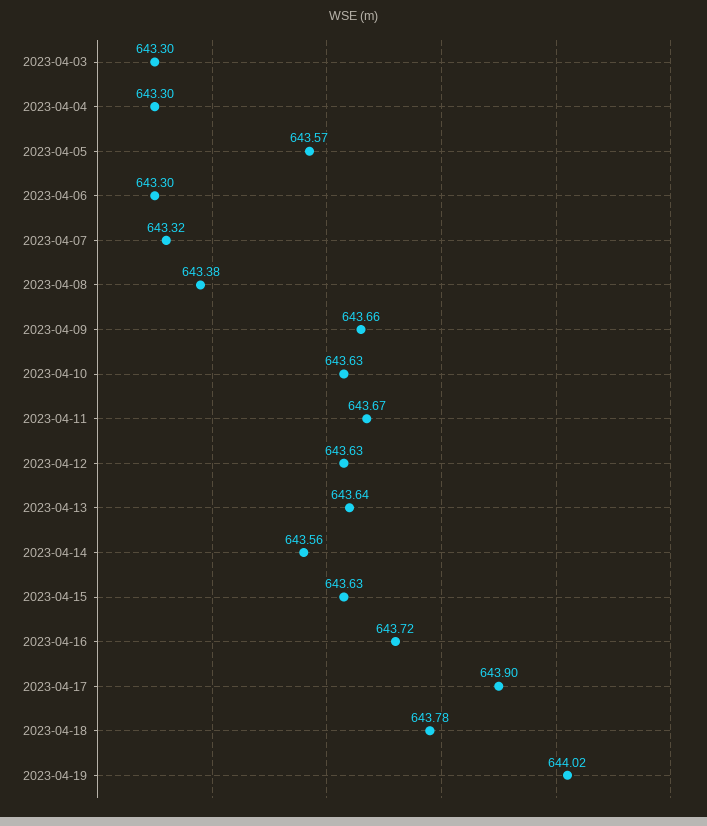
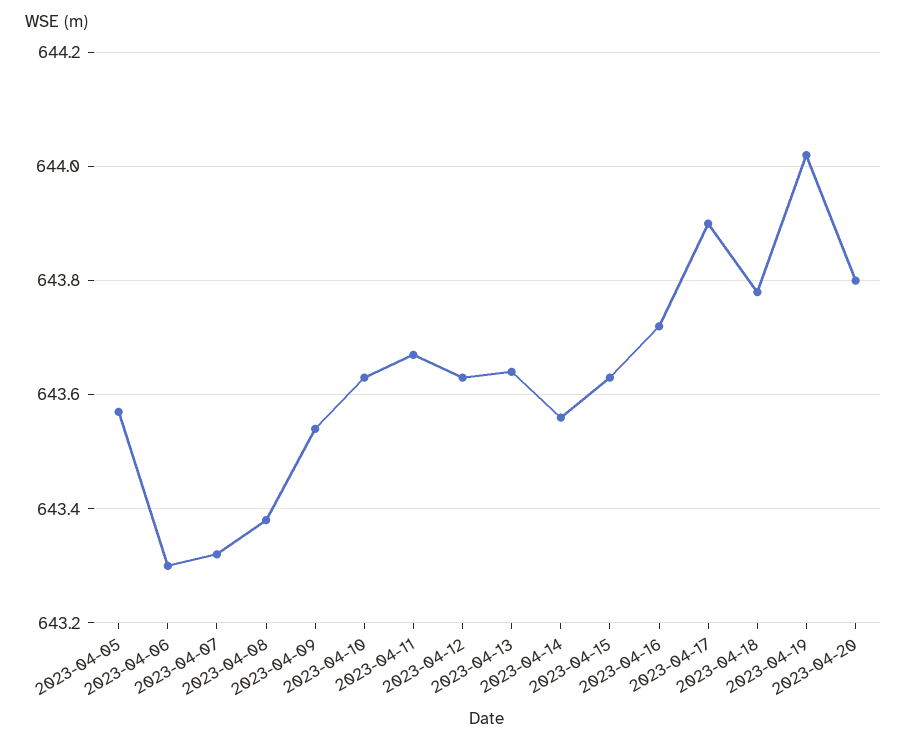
2023-04-03: 643.3 -> none
2023-04-04: 643.3 -> none
2023-04-09: 643.66 -> 643.55
2023-04-20: none -> 643.8

